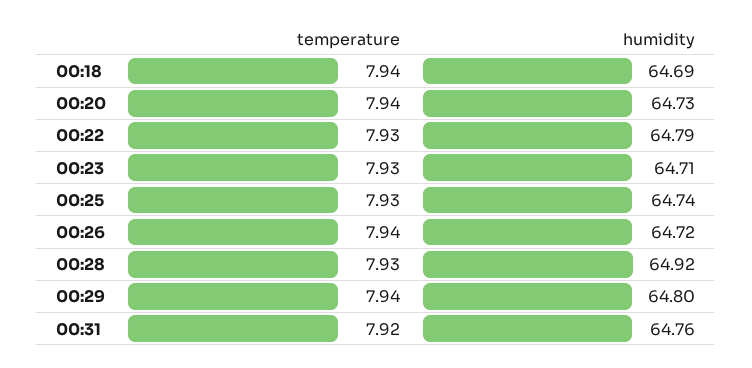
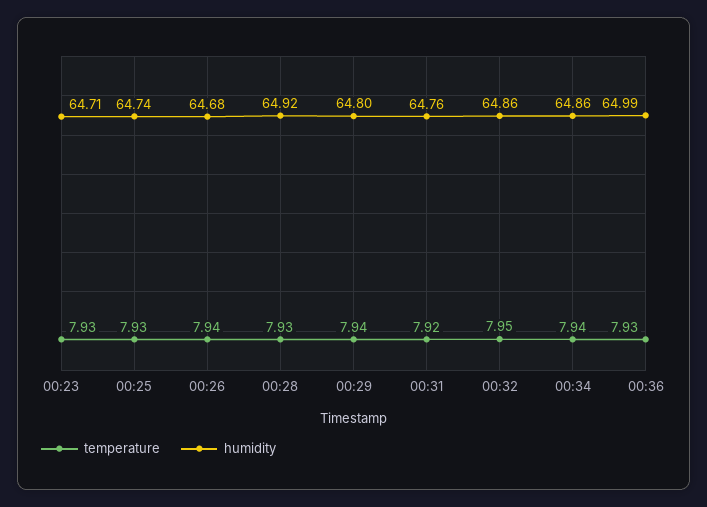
temperature, 00:18: 7.94 -> none
humidity, 00:18: 64.69 -> none
temperature, 00:20: 7.94 -> none
humidity, 00:20: 64.73 -> none
temperature, 00:22: 7.93 -> none
humidity, 00:22: 64.79 -> none
humidity, 00:26: 64.72 -> 64.68
temperature, 00:32: none -> 7.95
humidity, 00:32: none -> 64.86
temperature, 00:34: none -> 7.94
humidity, 00:34: none -> 64.86
temperature, 00:36: none -> 7.93
humidity, 00:36: none -> 64.99

